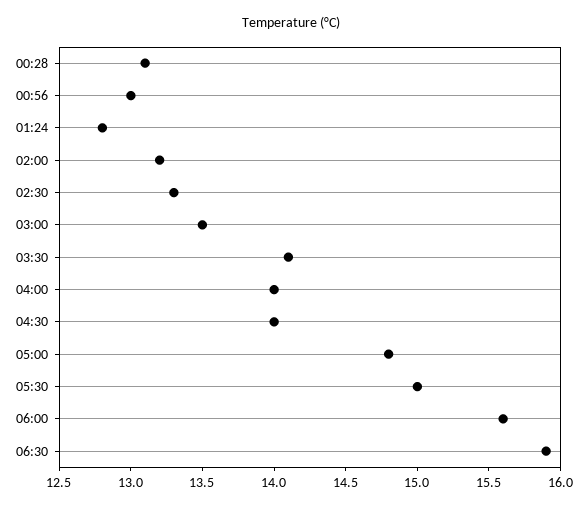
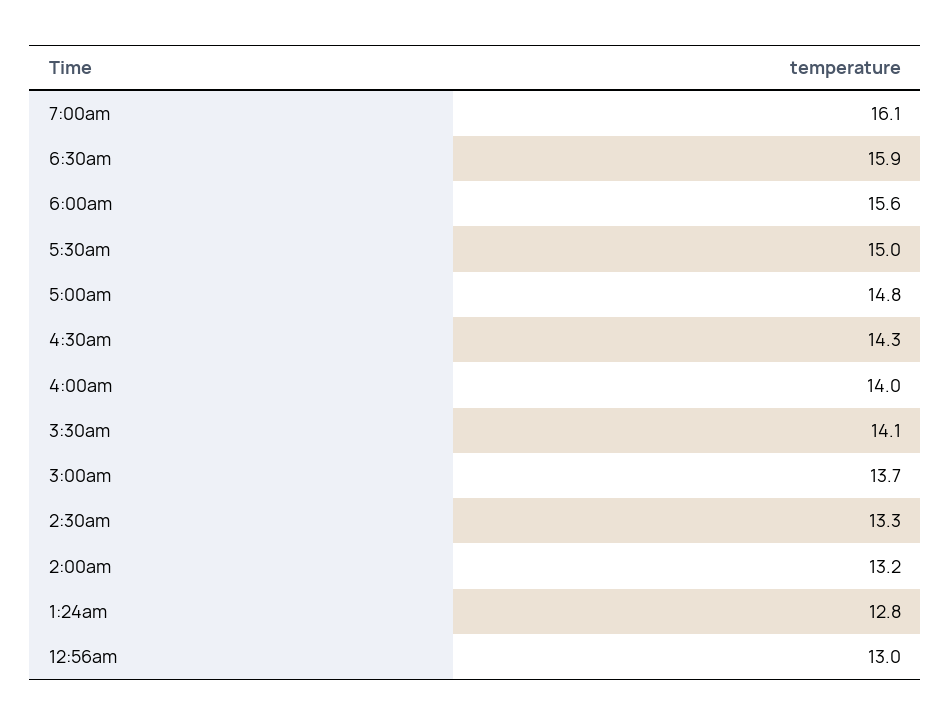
00:28: 13.1 -> none
03:00: 13.5 -> 13.7
04:30: 14 -> 14.3
7:00am: none -> 16.1

